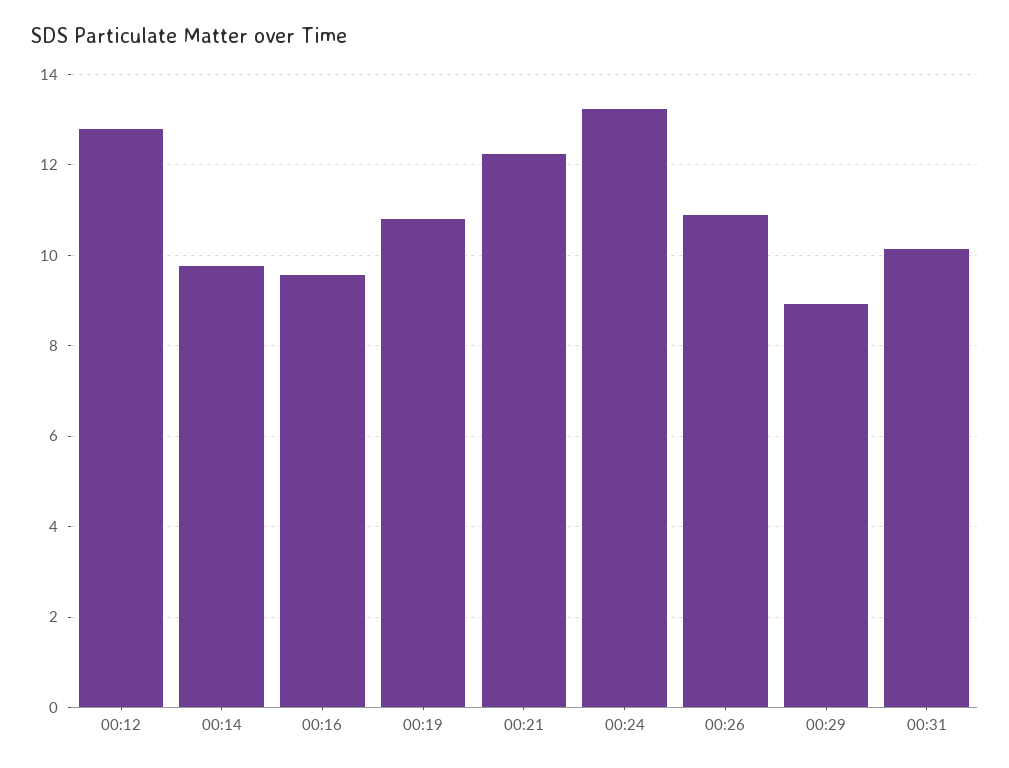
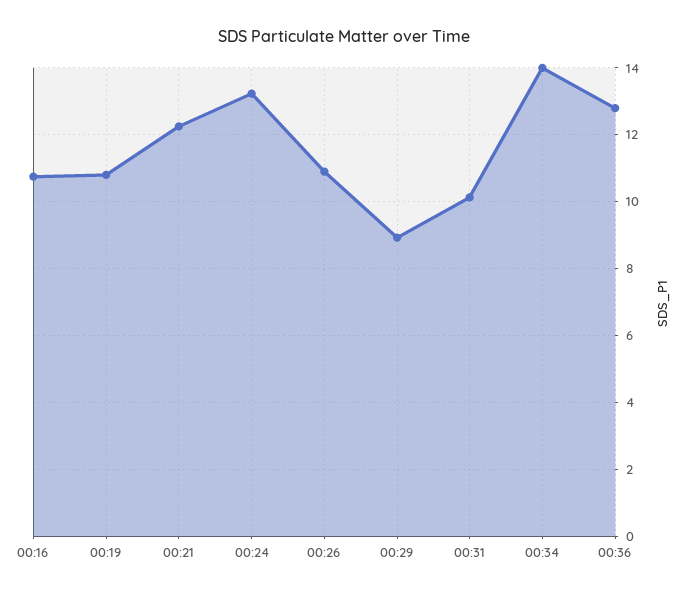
00:12: 12.8 -> none
00:14: 9.8 -> none
00:16: 9.6 -> 10.8
00:34: none -> 14
00:36: none -> 12.8

